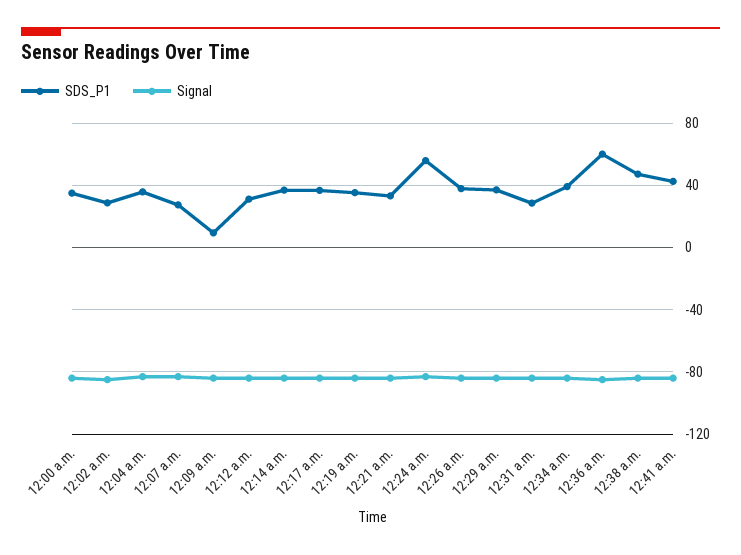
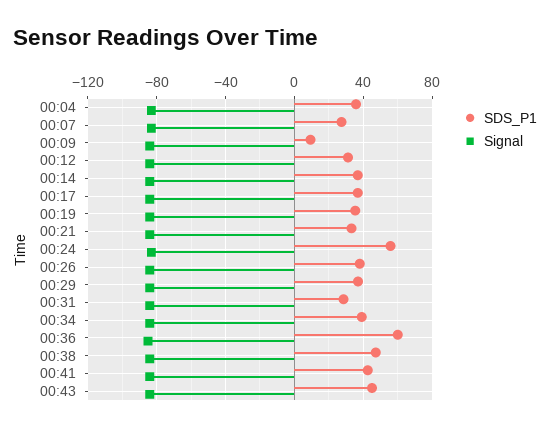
SDS_P1, 12:00 a.m.: 35 -> none
Signal, 12:00 a.m.: -85 -> none
SDS_P1, 12:02 a.m.: 30 -> none
Signal, 12:02 a.m.: -85 -> none
SDS_P1, 00:43: none -> 45
Signal, 00:43: none -> -85

